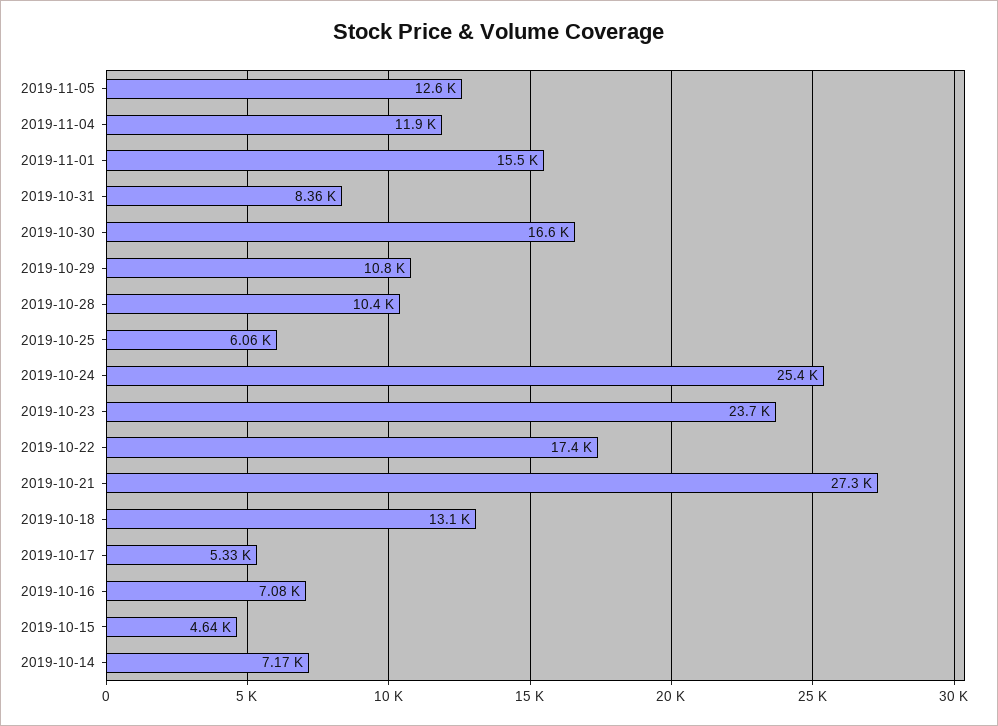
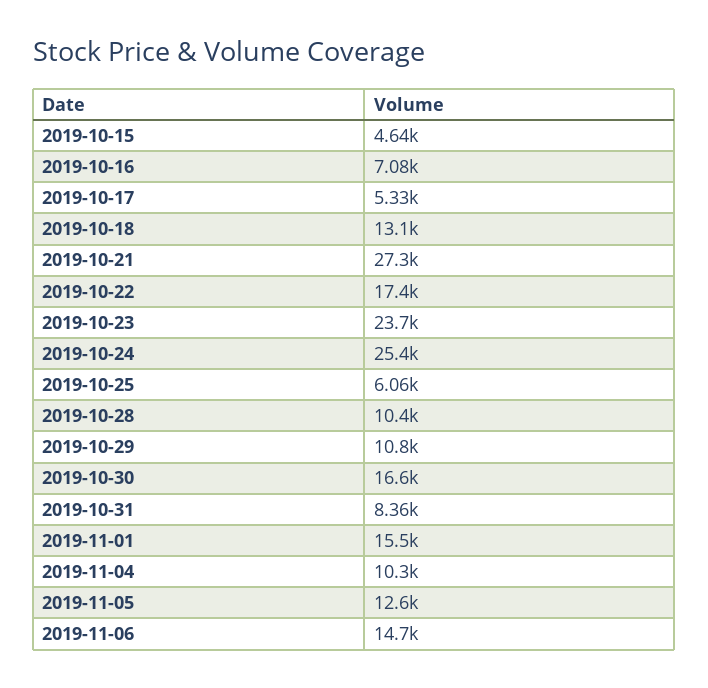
2019-11-04: 11900 -> 10300
2019-10-14: 7170 -> none
2019-11-06: none -> 14700

